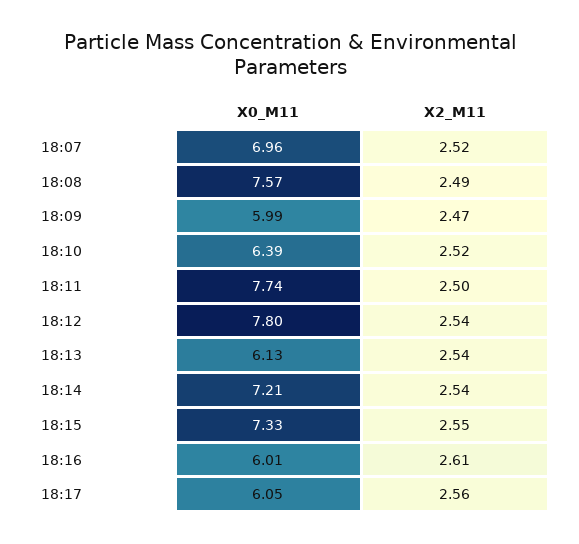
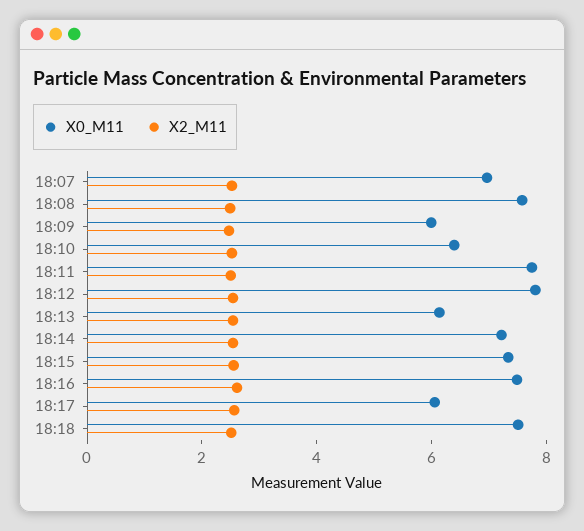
X0_M11, 18:16: 6.01 -> 7.5
X0_M11, 18:18: none -> 7.5
X2_M11, 18:18: none -> 2.5

